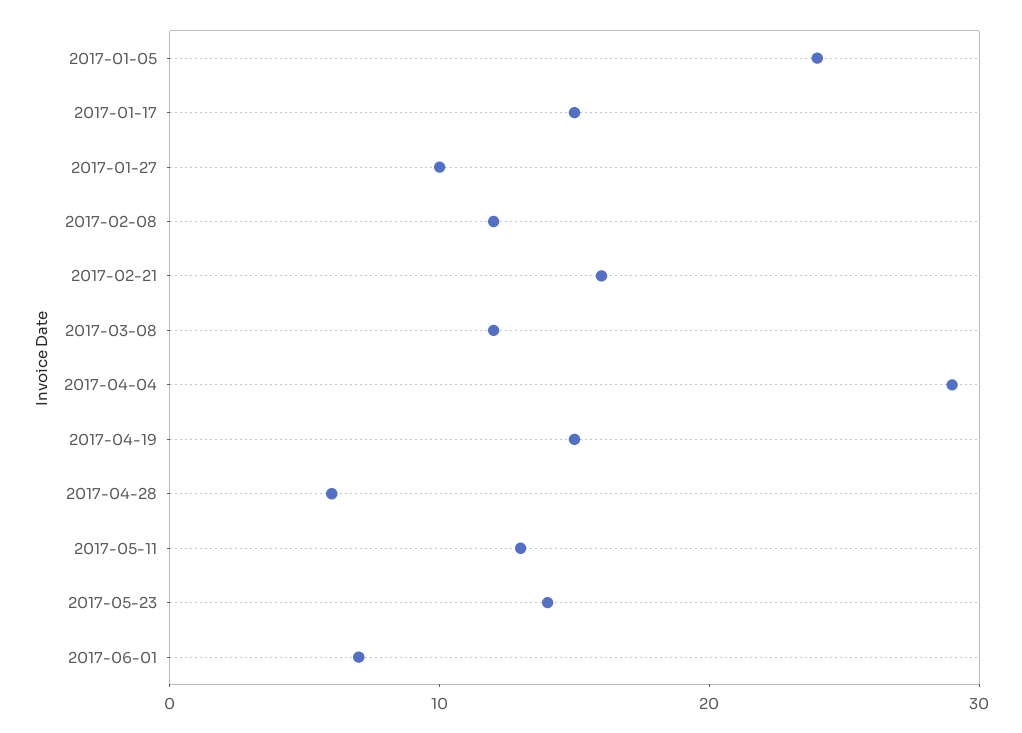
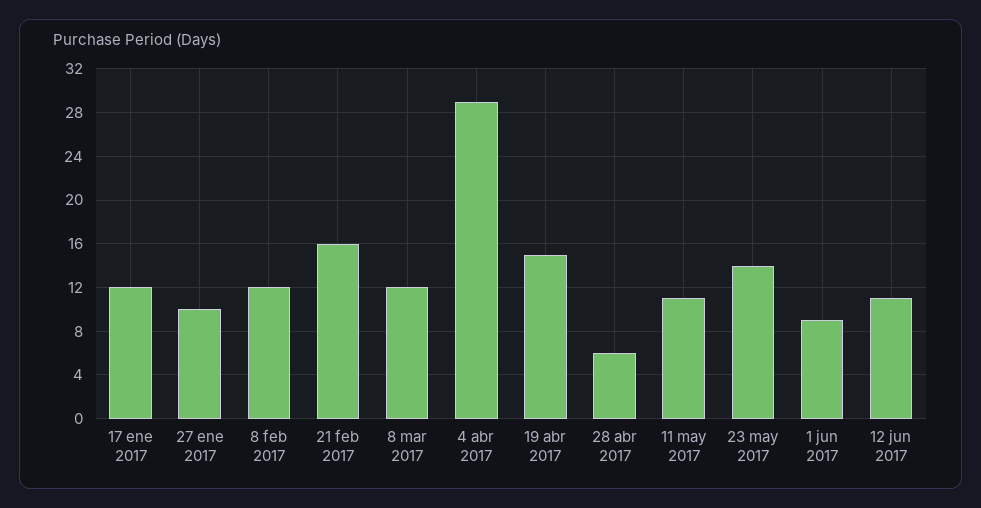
2017-01-05: 24 -> none
2017-01-17: 15 -> 12
2017-05-11: 13 -> 11
2017-06-01: 7 -> 9
12 jun 2017: none -> 11

